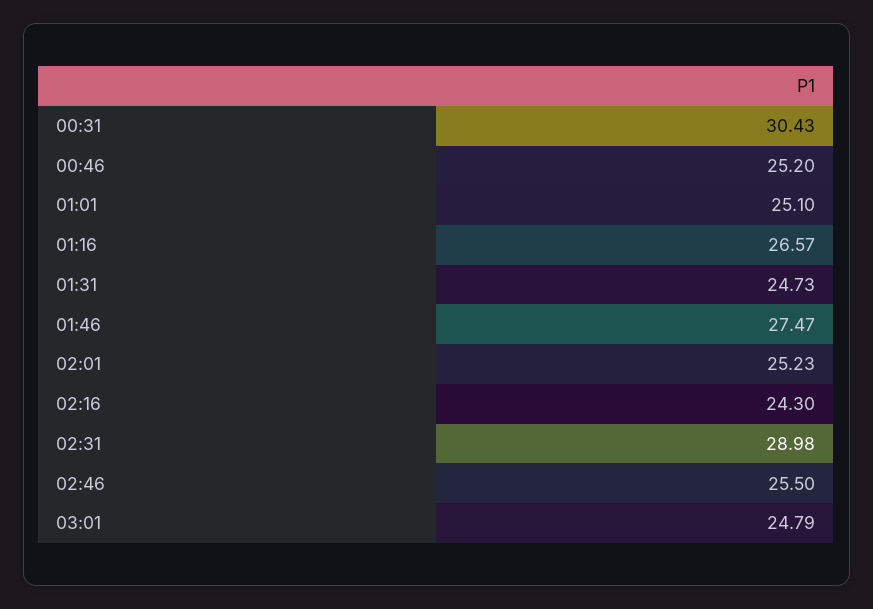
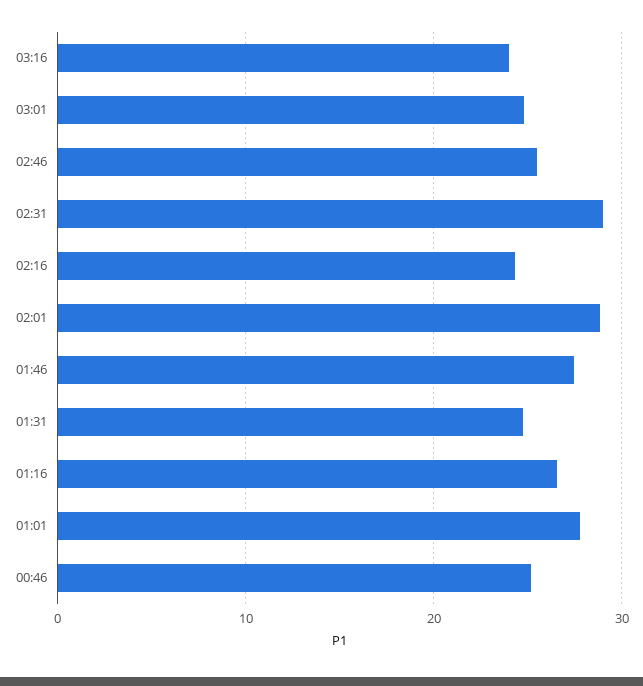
00:31: 30.43 -> none
01:01: 25.1 -> 28
02:01: 25.23 -> 29
03:16: none -> 24

